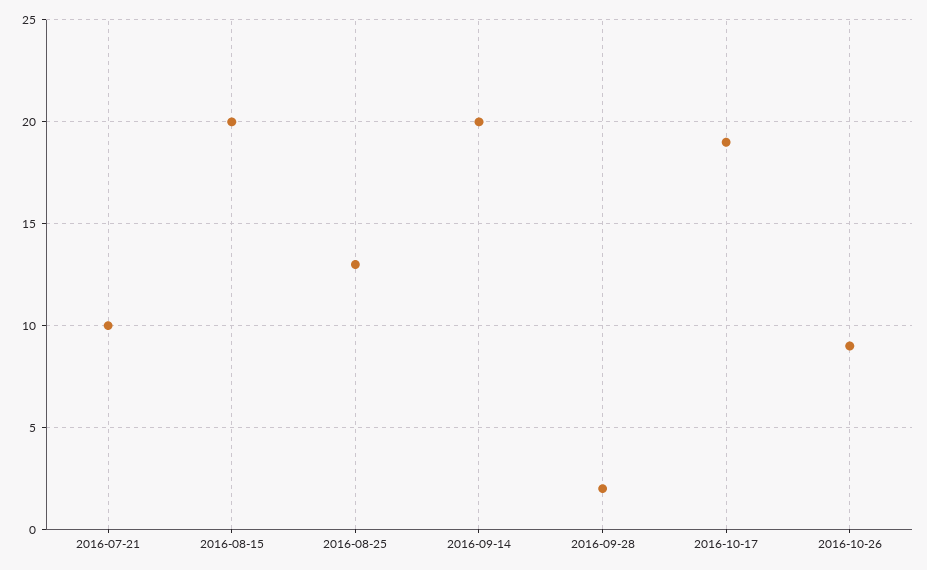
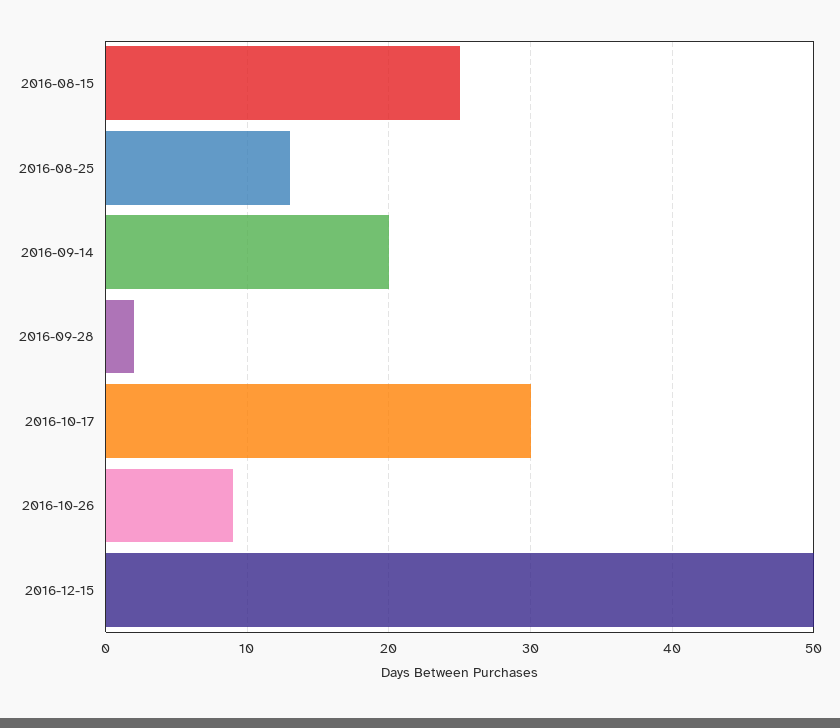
2016-07-21: 10 -> none
2016-08-15: 20 -> 25
2016-10-17: 19 -> 30
2016-12-15: none -> 50

